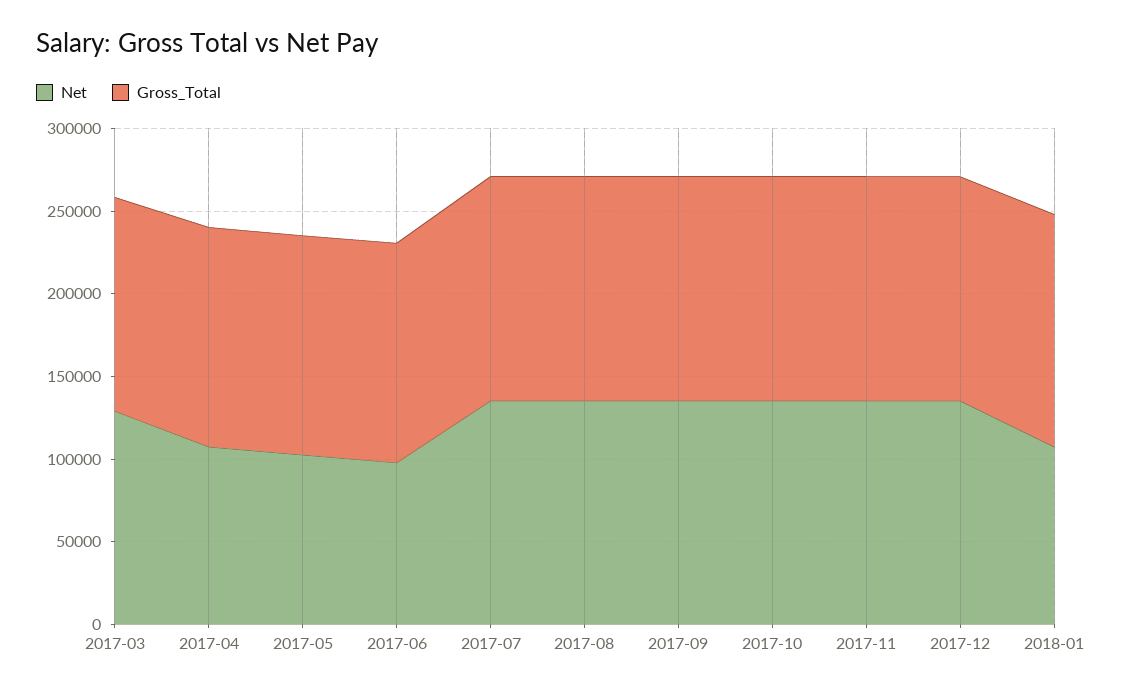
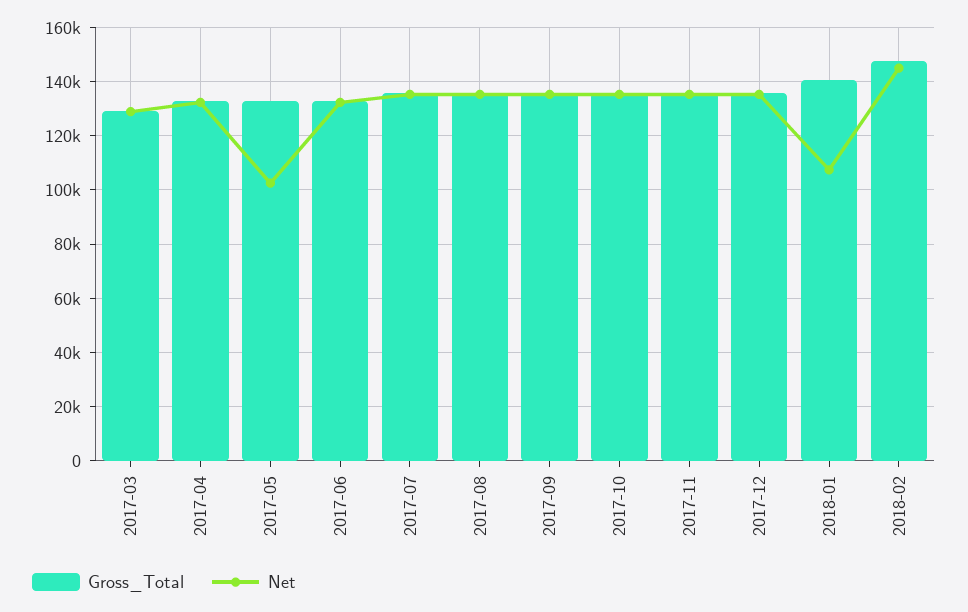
Net, 2017-04: 110000 -> 132500
Net, 2017-06: 100000 -> 132500
Gross_Total, 2018-02: none -> 147500
Net, 2018-02: none -> 145000

